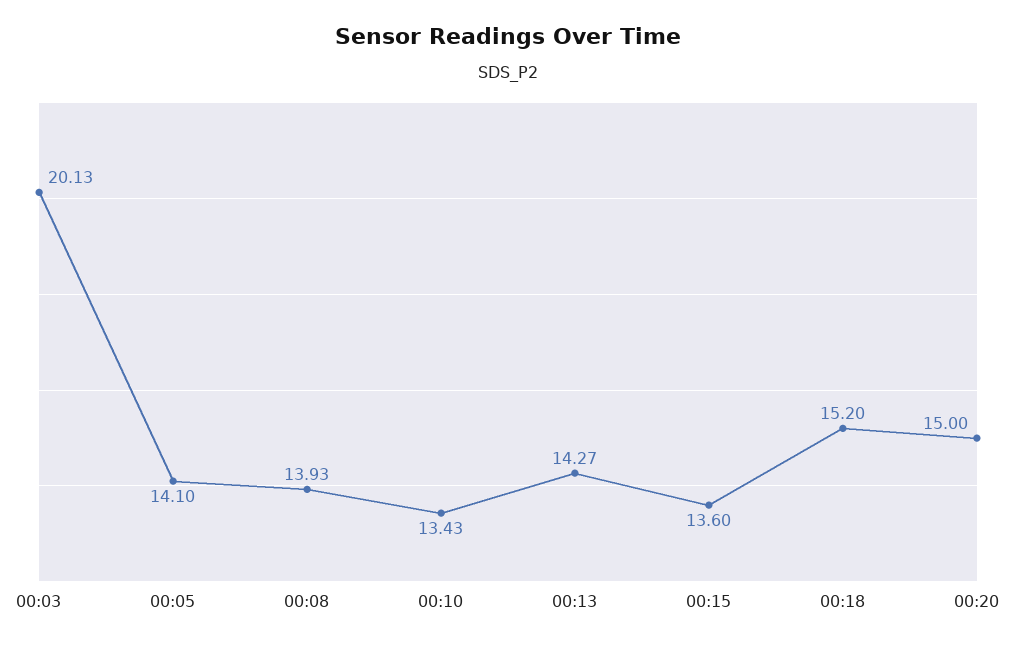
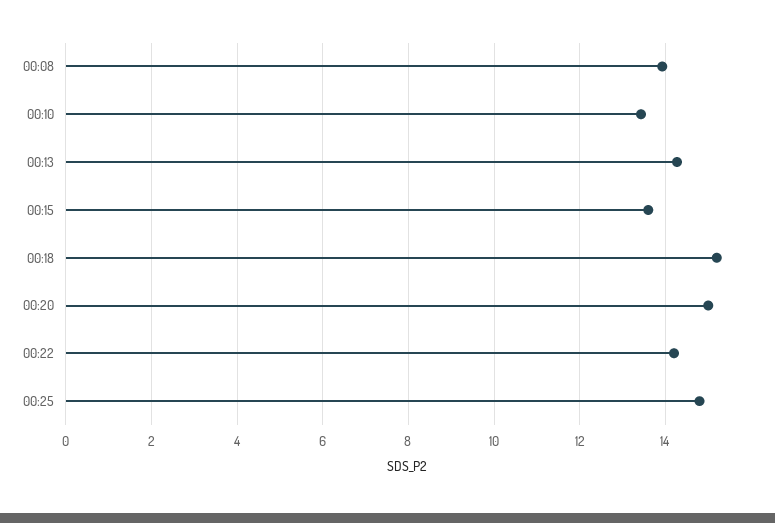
00:03: 20.13 -> none
00:05: 14.1 -> none
00:22: none -> 14.2
00:25: none -> 14.8

